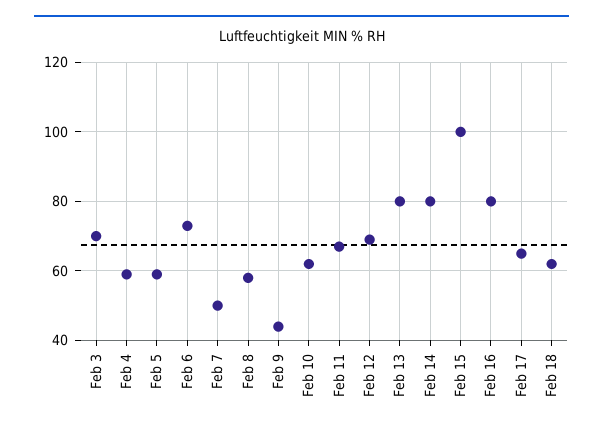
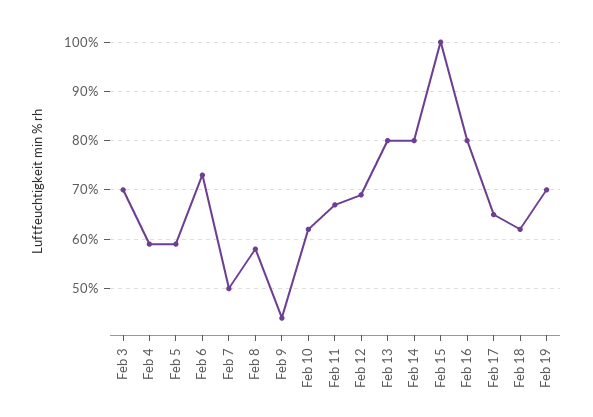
Feb 19: none -> 70

